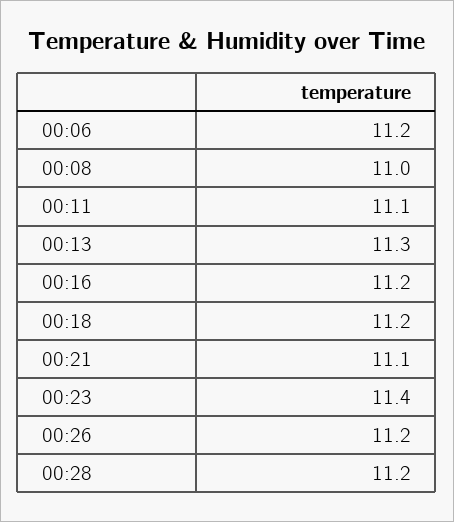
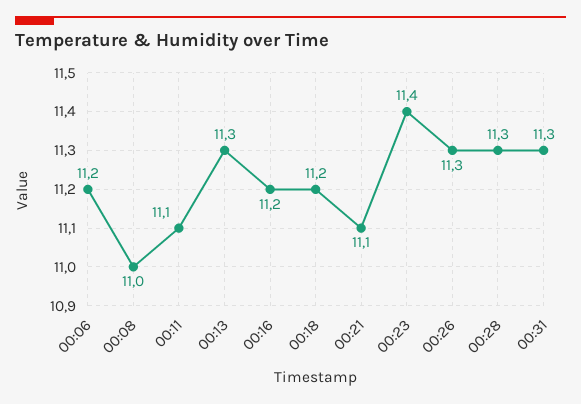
00:26: 11.2 -> 11.3
00:28: 11.2 -> 11.3
00:31: none -> 11.3

